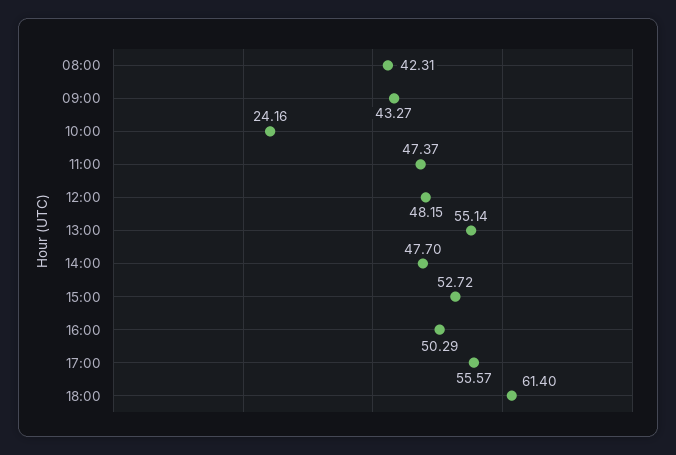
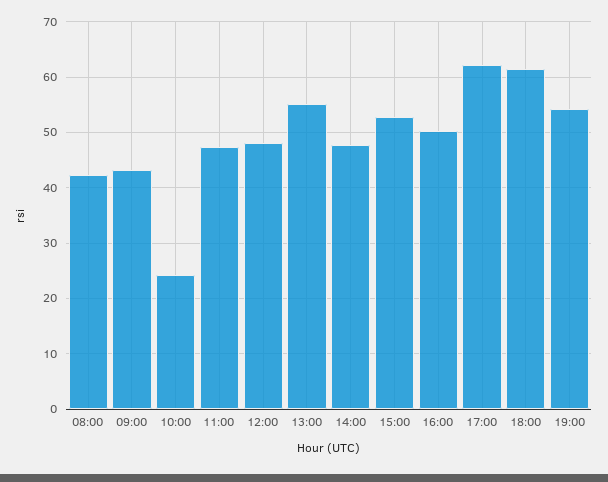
17:00: 55.57 -> 62
19:00: none -> 54

